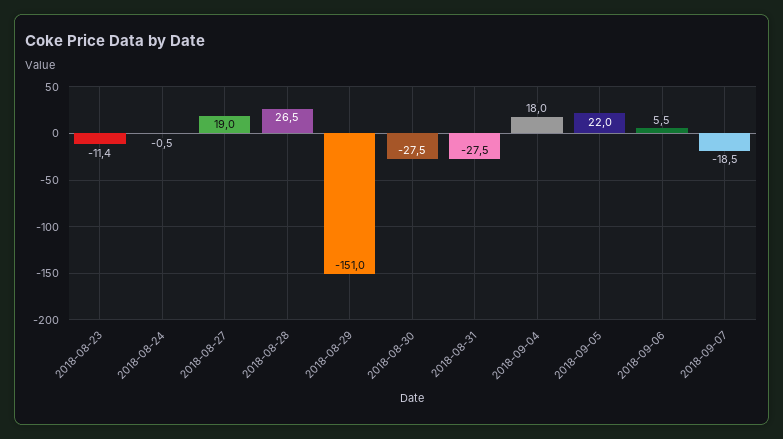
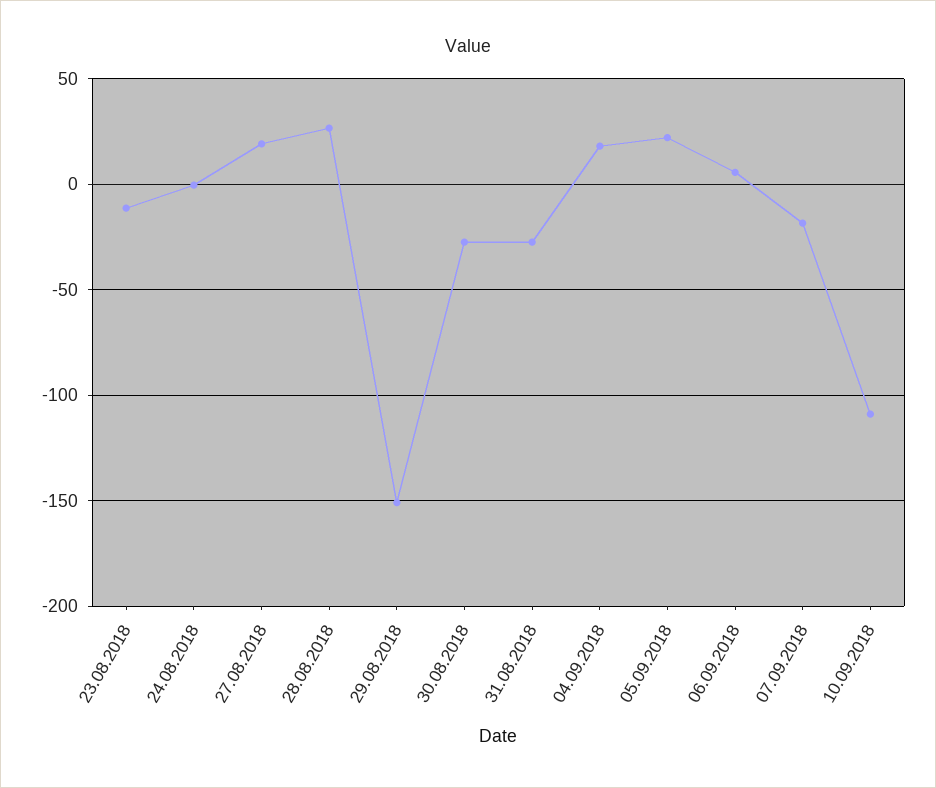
10.09.2018: none -> -110

